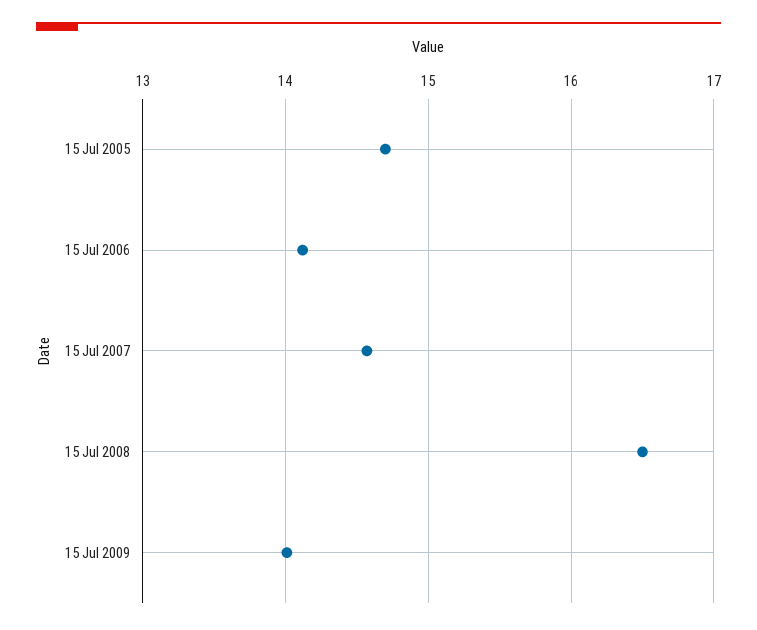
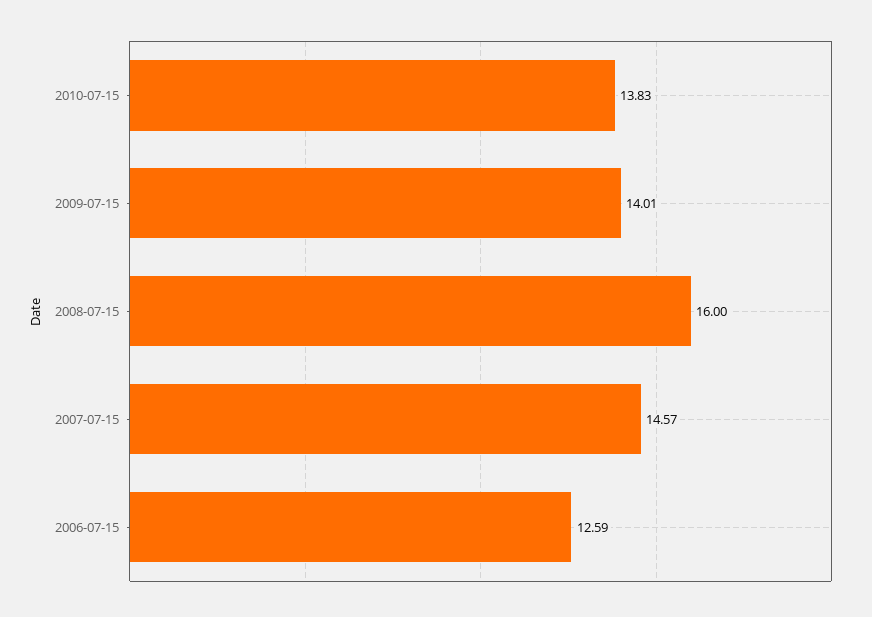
15 Jul 2005: 14.7 -> none
15 Jul 2006: 14.1 -> 12.59
15 Jul 2008: 16.5 -> 16
2010-07-15: none -> 13.83

